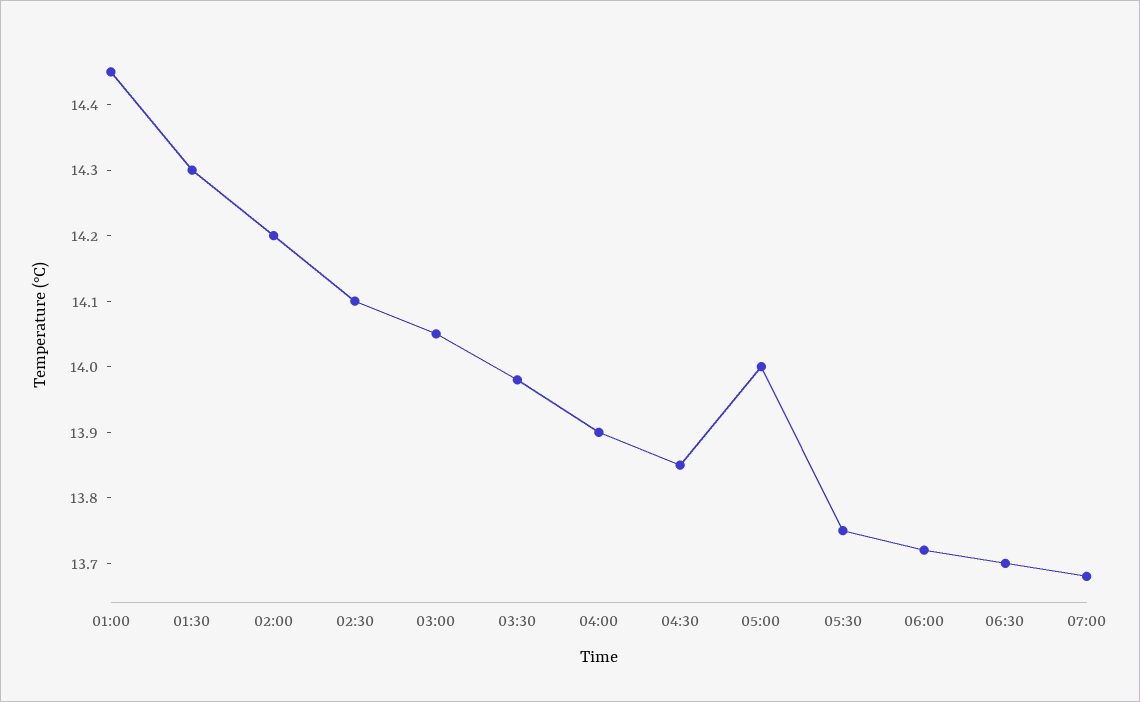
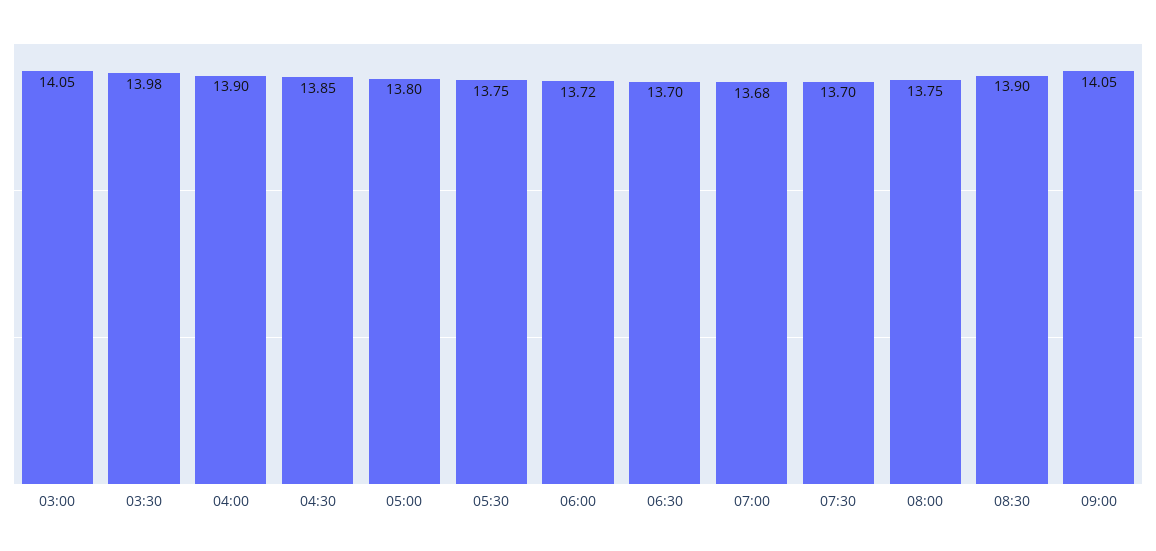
01:00: 14.45 -> none
01:30: 14.3 -> none
02:00: 14.2 -> none
02:30: 14.1 -> none
05:00: 14 -> 13.8
07:30: none -> 13.7
08:00: none -> 13.75
08:30: none -> 13.9
09:00: none -> 14.05

